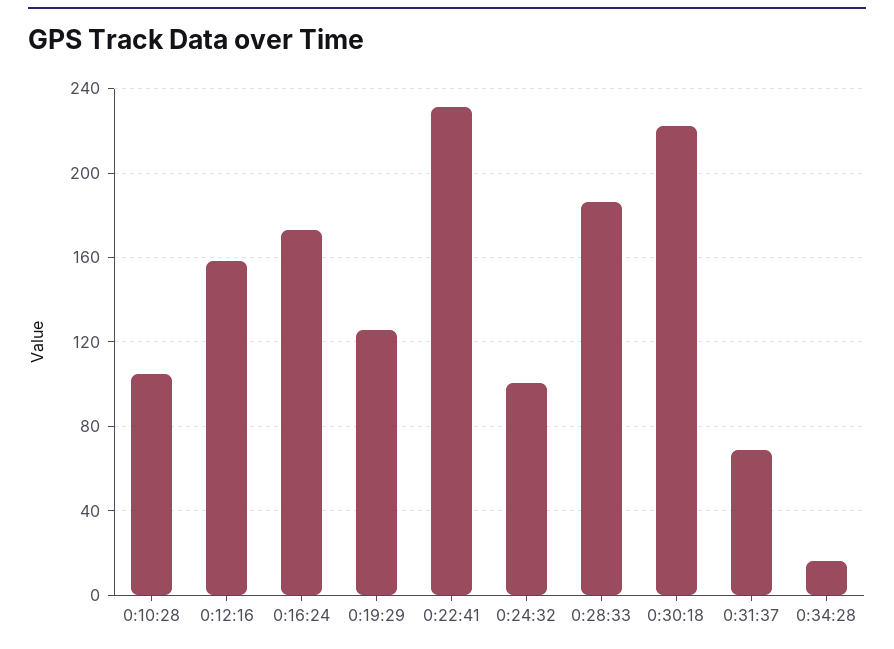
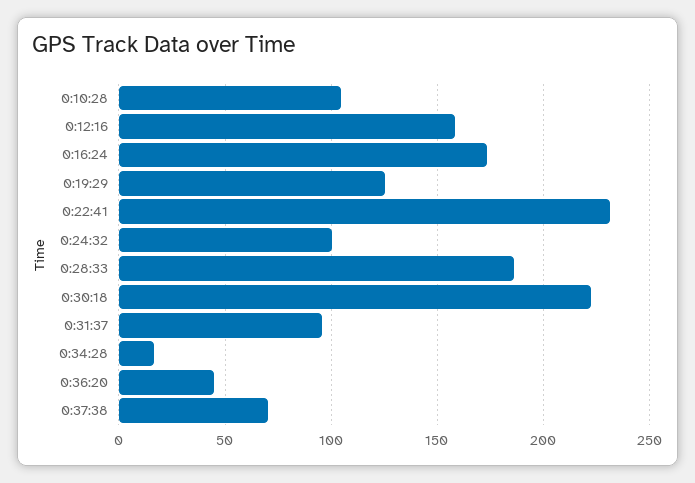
0:31:37: 70 -> 95
0:36:20: none -> 45
0:37:38: none -> 70

